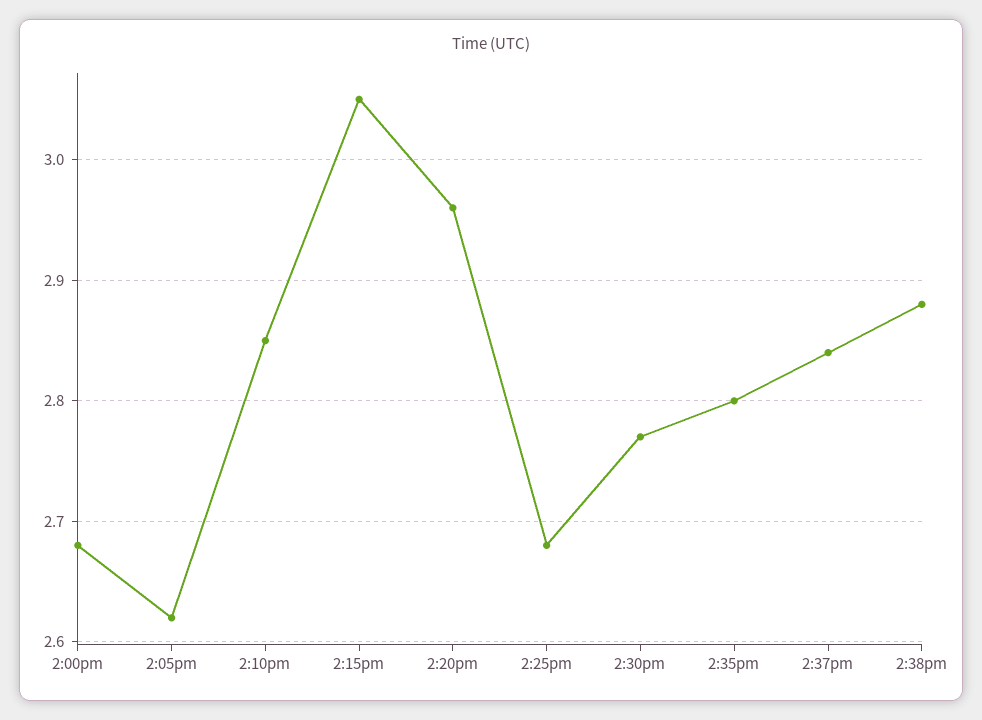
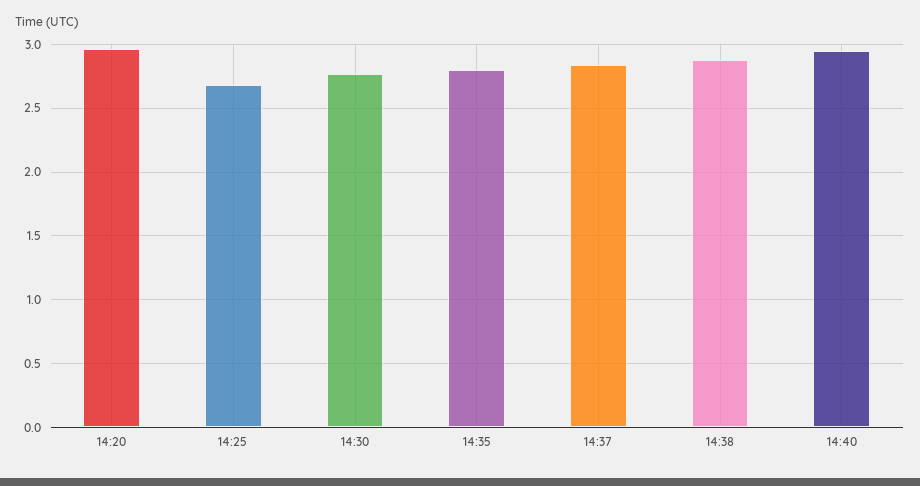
2:00pm: 2.68 -> none
2:05pm: 2.62 -> none
2:10pm: 2.85 -> none
2:15pm: 3.05 -> none
14:40: none -> 2.95

